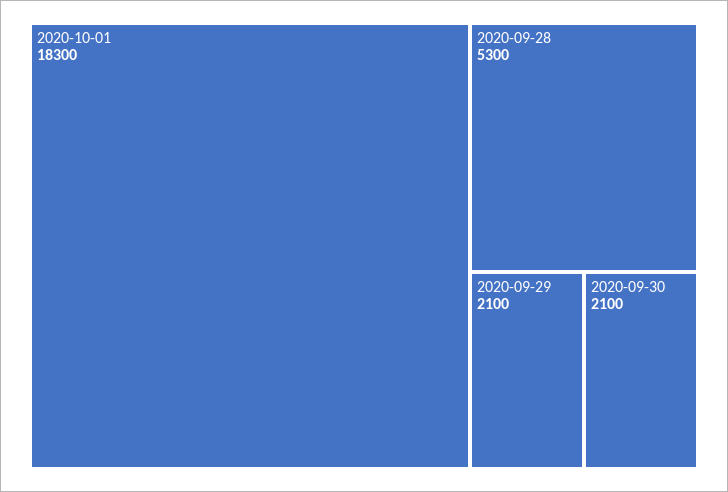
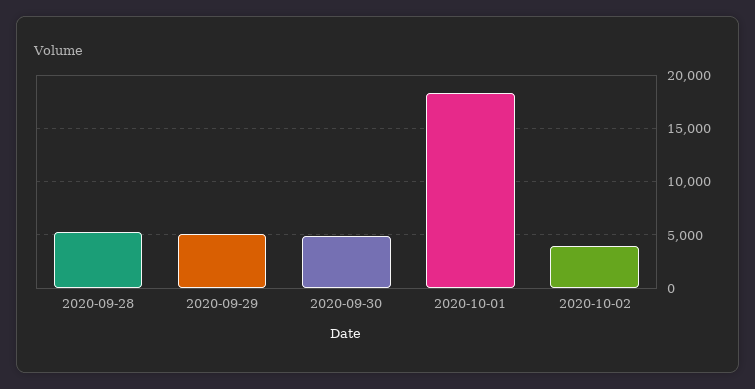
2020-09-29: 2100 -> 5000
2020-09-30: 2100 -> 5000
2020-10-02: none -> 4000

